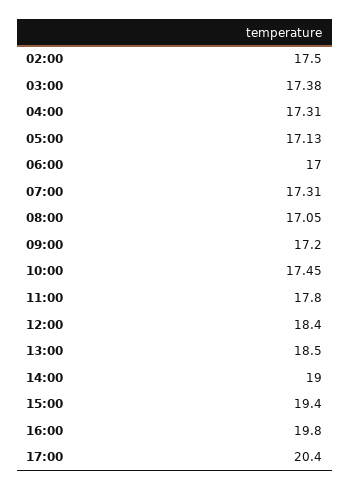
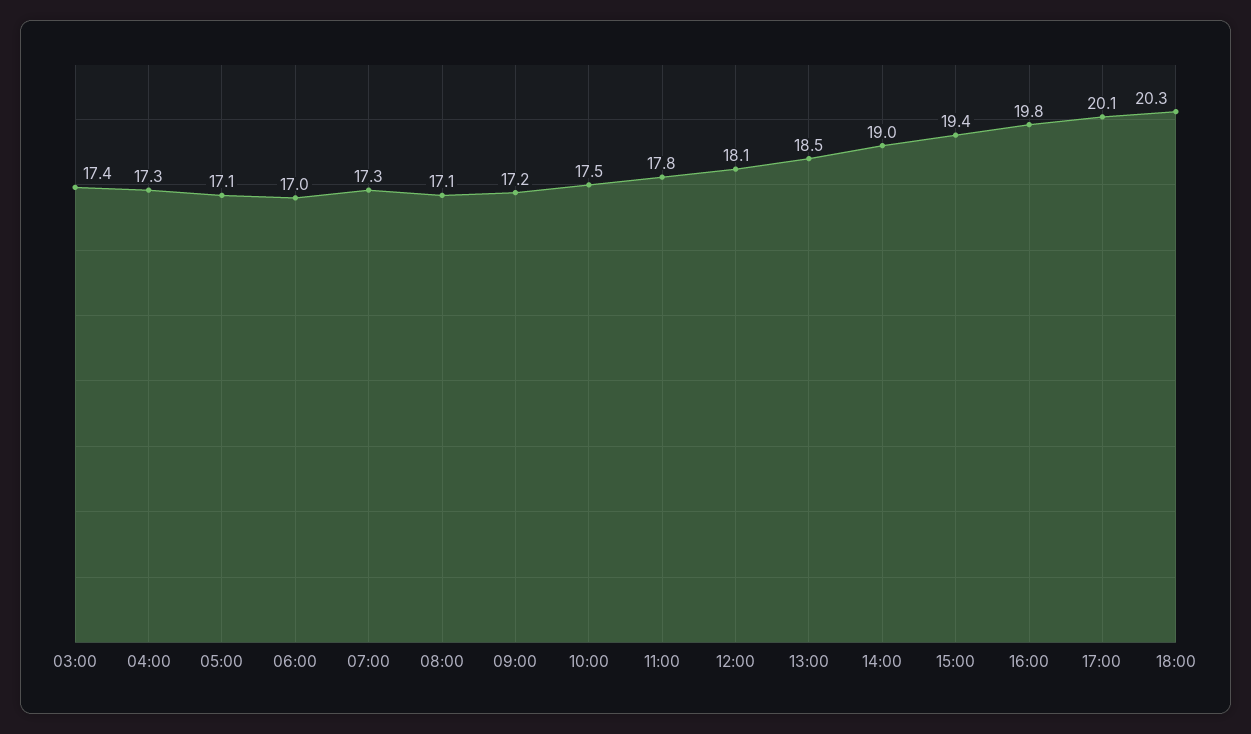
02:00: 17.5 -> none
12:00: 18.4 -> 18.1
17:00: 20.4 -> 20.1
18:00: none -> 20.3

